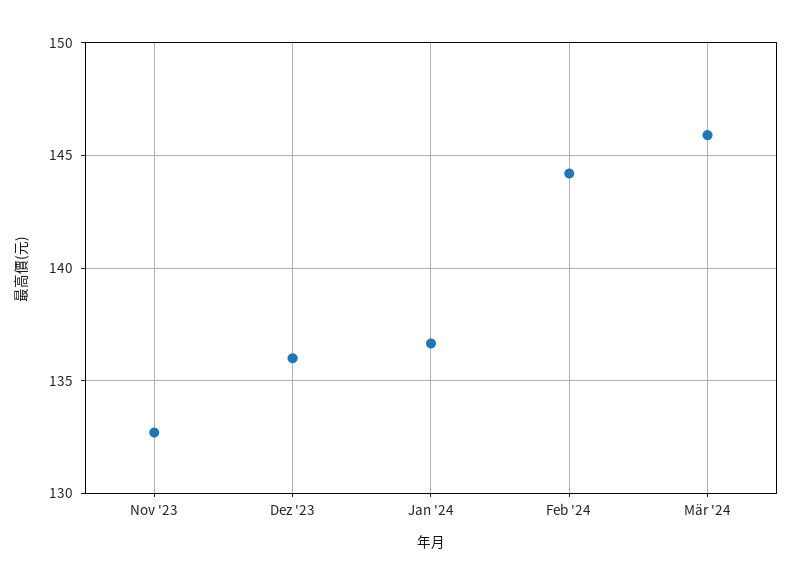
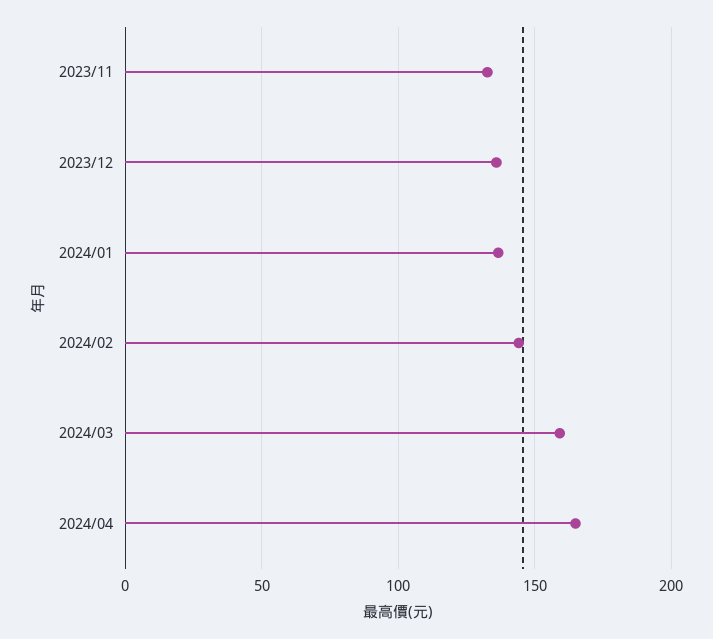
Mär '24: 146 -> 160
2024/04: none -> 165

